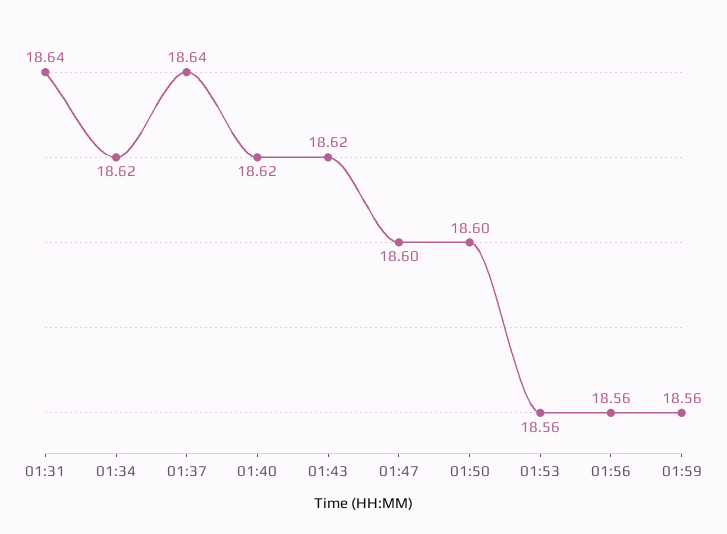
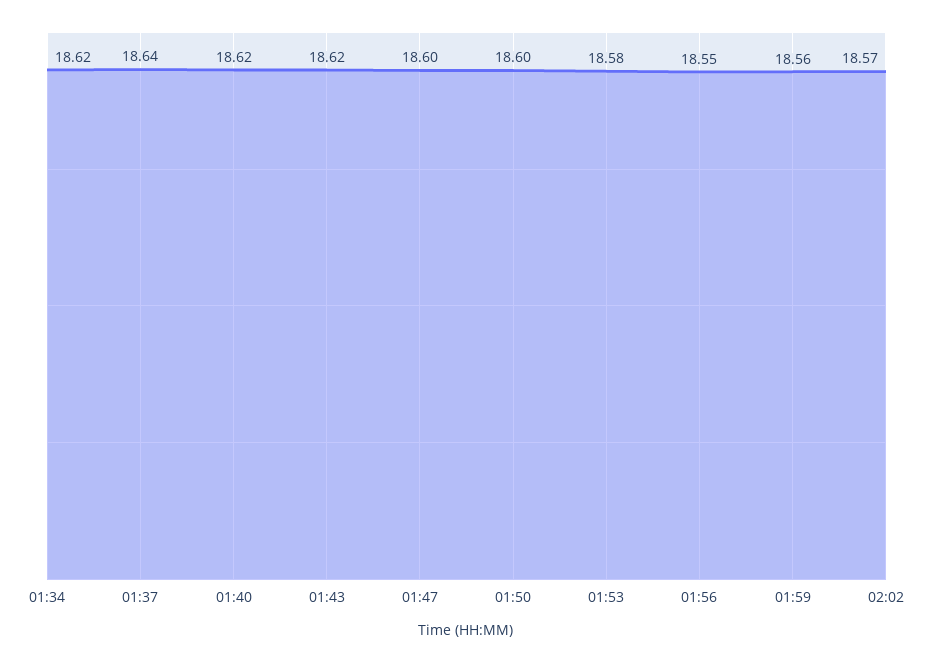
01:31: 18.64 -> none
01:53: 18.56 -> 18.58
01:56: 18.56 -> 18.55
02:02: none -> 18.57

